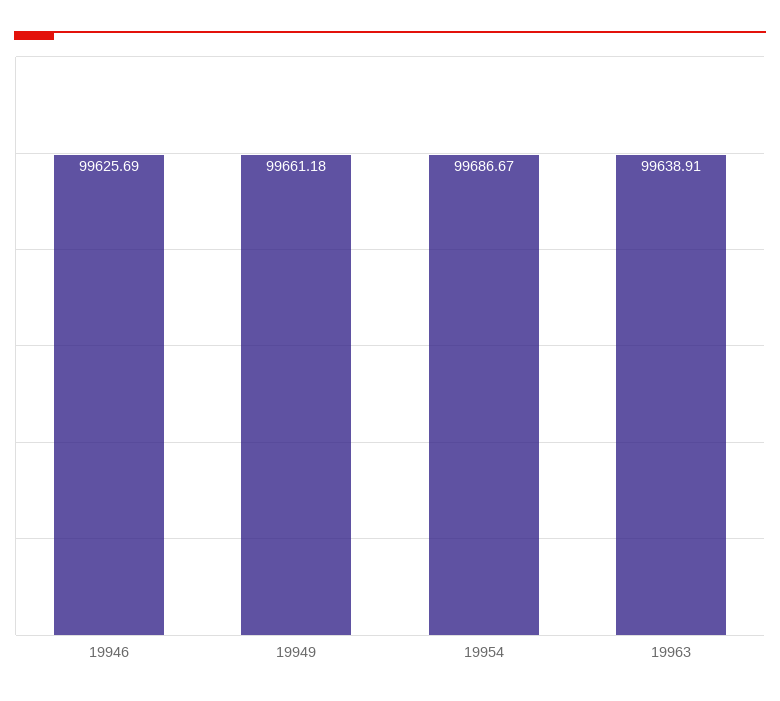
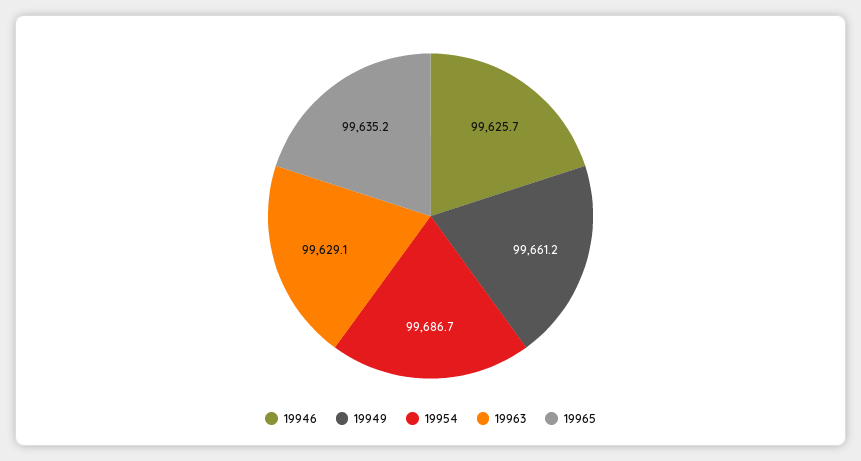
19963: 99638.91 -> 99629.1
19965: none -> 99635.2

